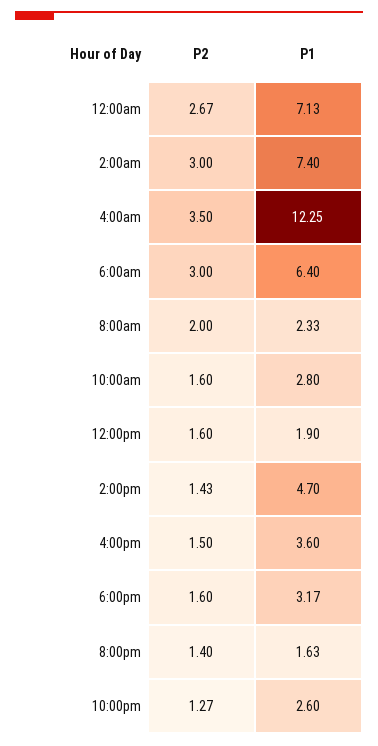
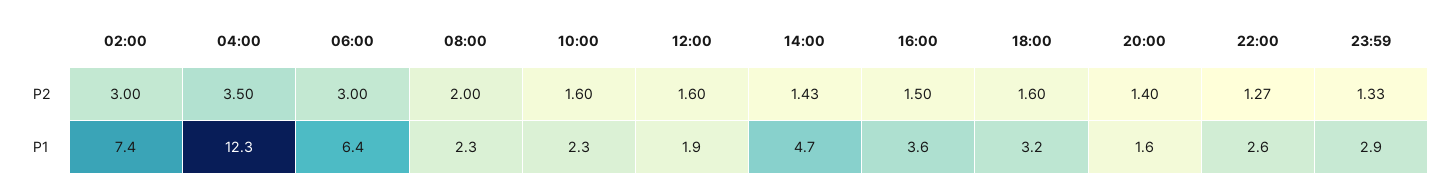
P2, 12:00am: 2.67 -> none
P1, 12:00am: 7.13 -> none
P1, 10:00am: 2.8 -> 2.3
P2, 23:59: none -> 1.33
P1, 23:59: none -> 2.9

